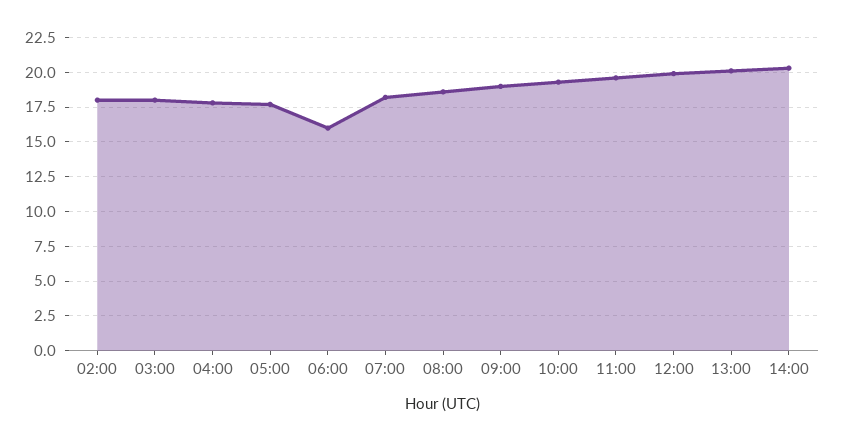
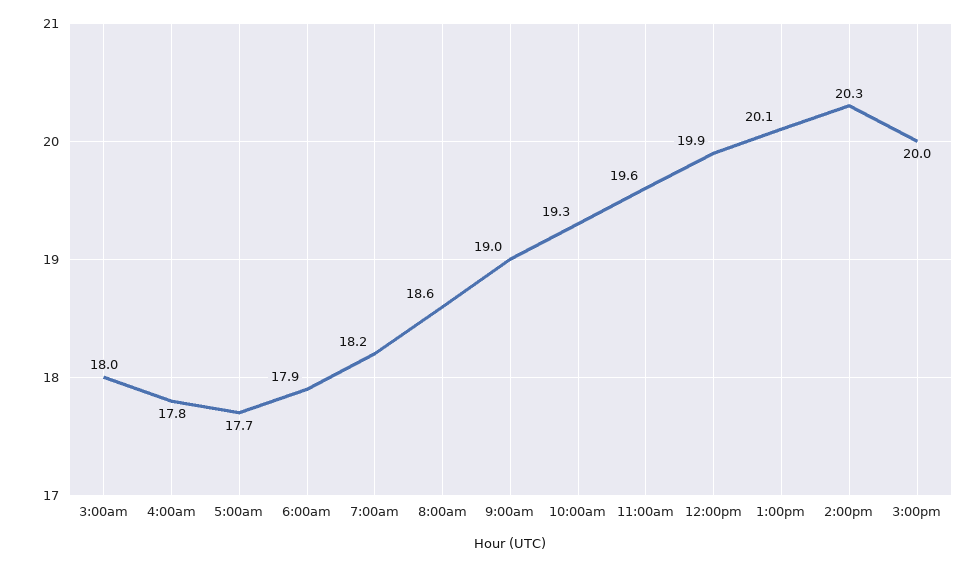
02:00: 18 -> none
06:00: 16 -> 17.9
3:00pm: none -> 20

